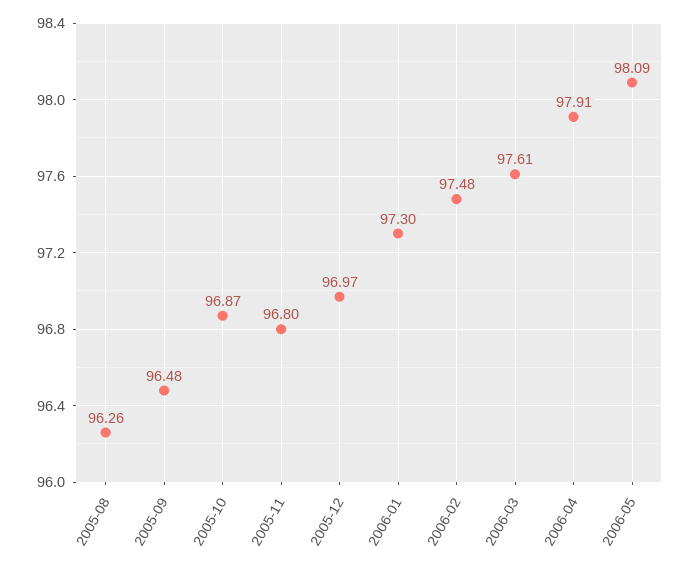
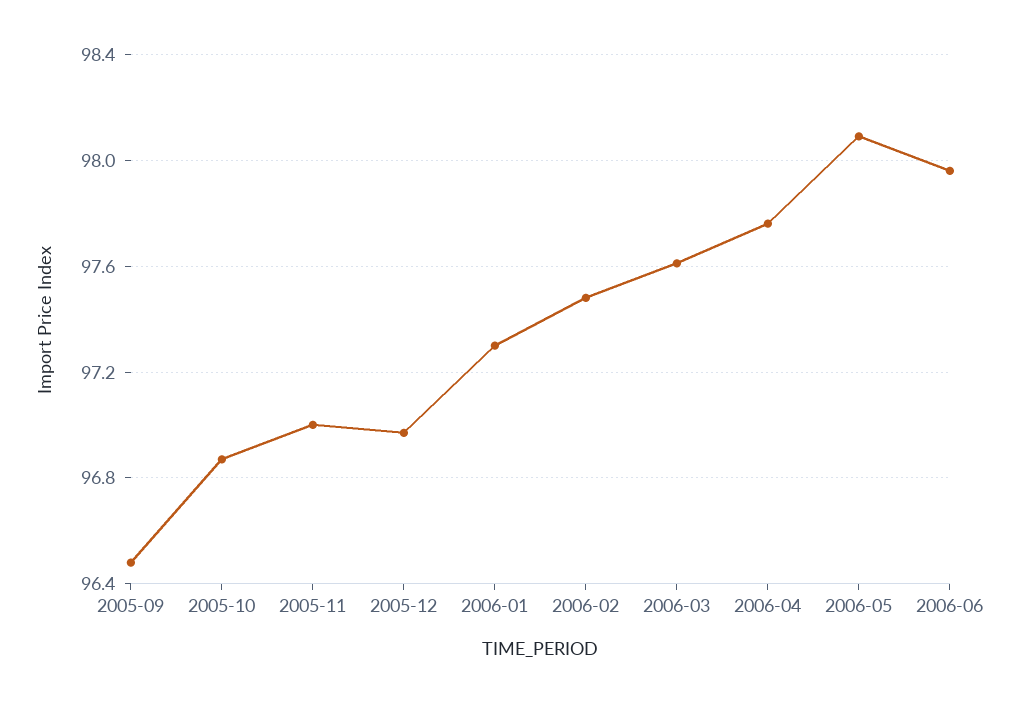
2005-08: 96.26 -> none
2005-11: 96.8 -> 97
2006-04: 97.91 -> 97.75
2006-06: none -> 97.95

